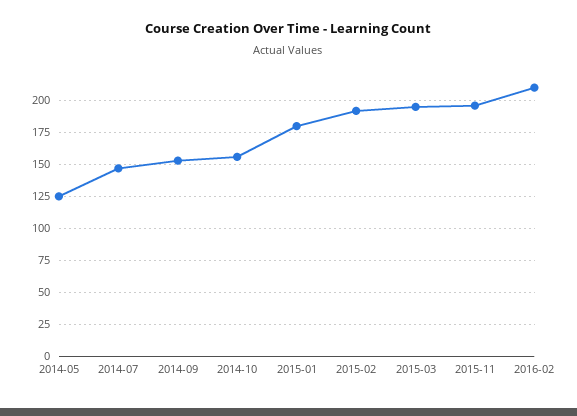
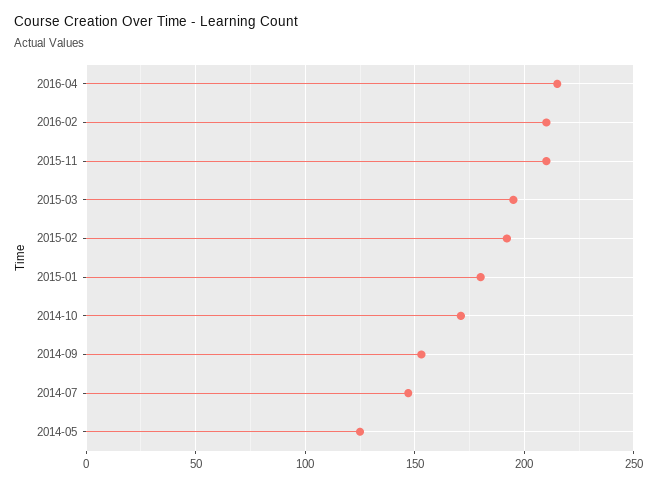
2014-10: 155 -> 170
2015-11: 195 -> 210
2016-04: none -> 215

